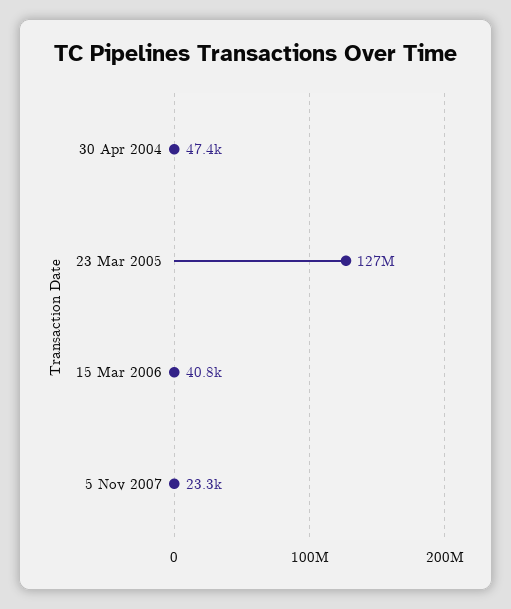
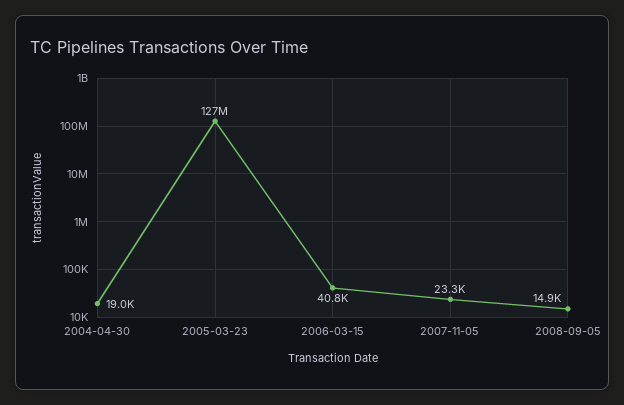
30 Apr 2004: 47400 -> 19000
2008-09-05: none -> 14900

